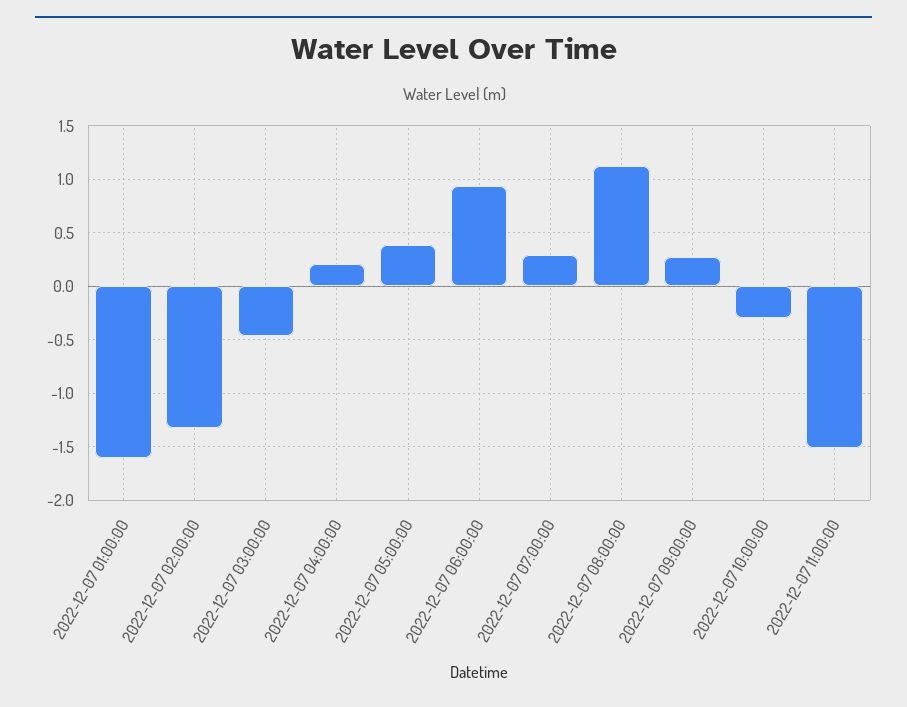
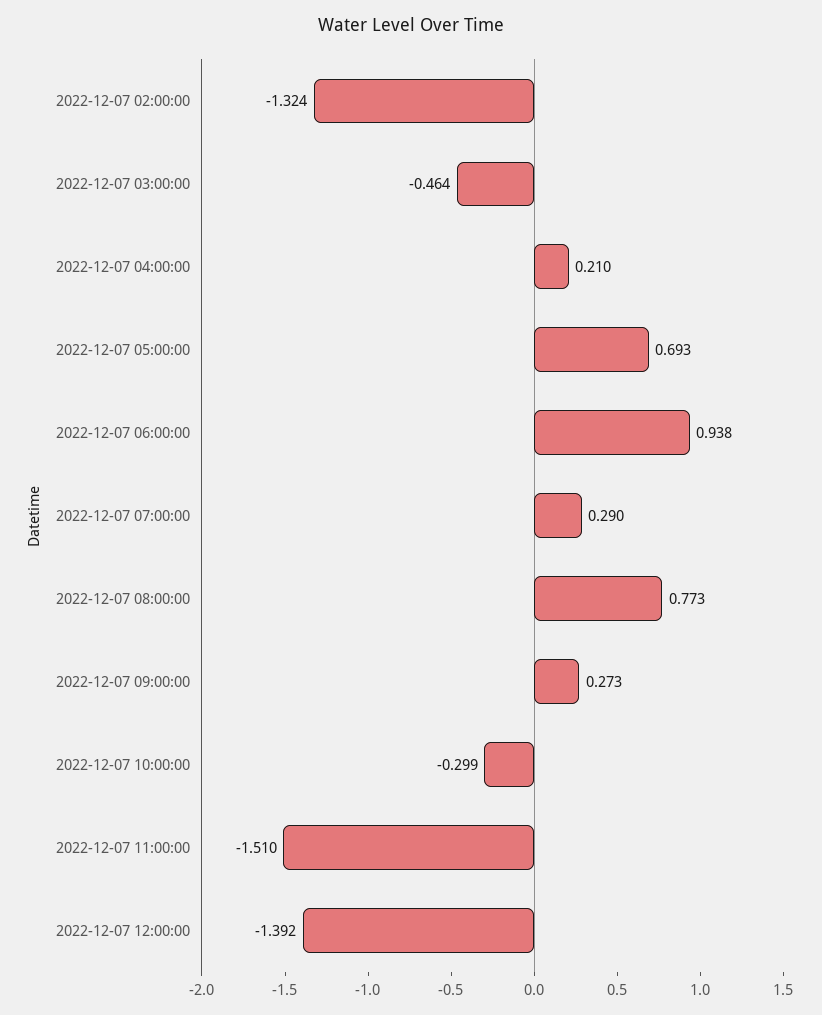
2022-12-07 01:00:00: -1.6 -> none
2022-12-07 05:00:00: 0.4 -> 0.693
2022-12-07 08:00:00: 1.1 -> 0.773
2022-12-07 12:00:00: none -> -1.392

